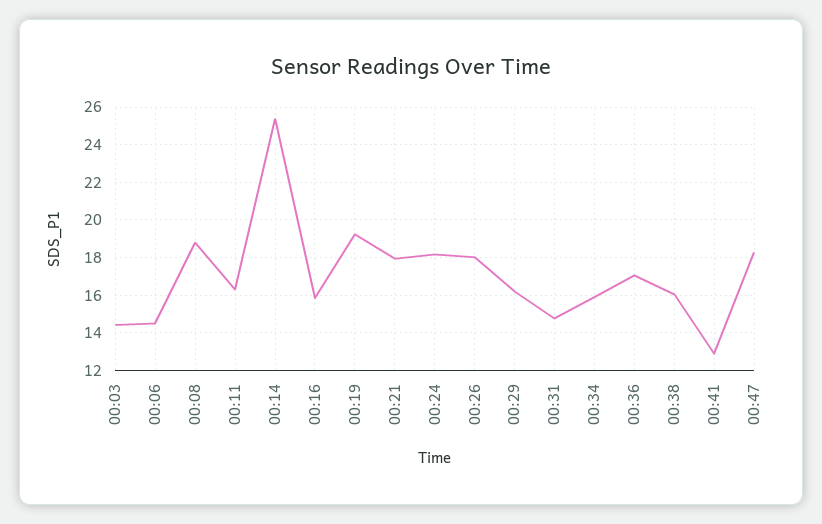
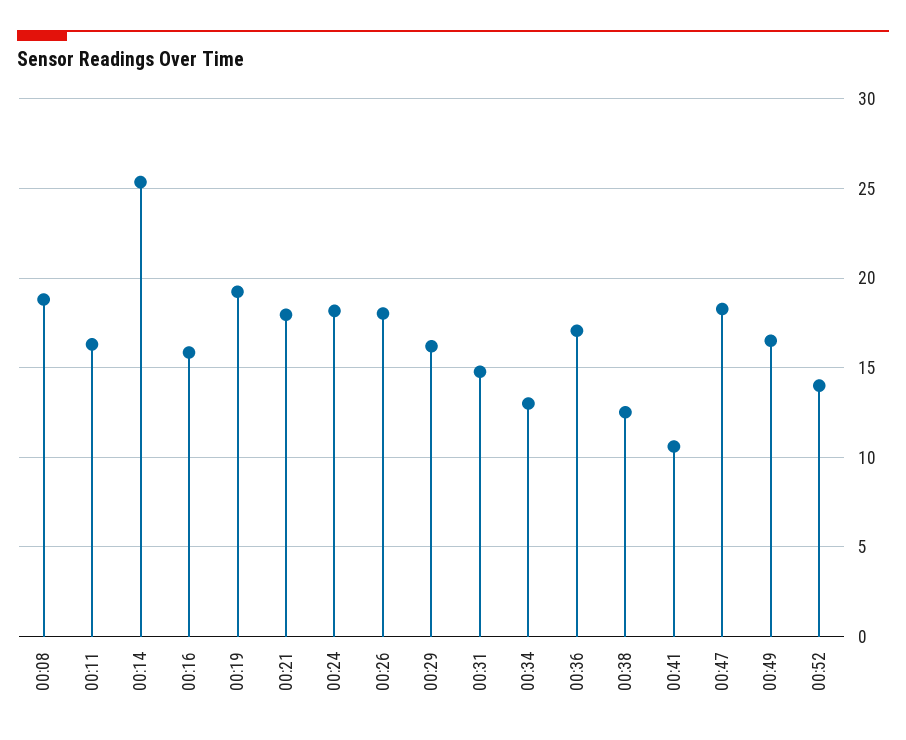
00:03: 14.5 -> none
00:06: 14.5 -> none
00:34: 16 -> 13
00:38: 16 -> 12.5
00:41: 13 -> 10.5
00:49: none -> 16.5
00:52: none -> 14

